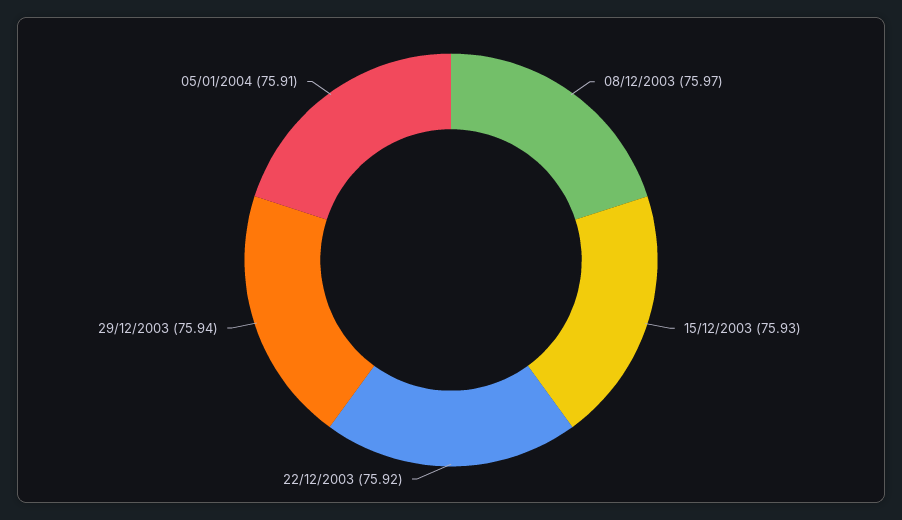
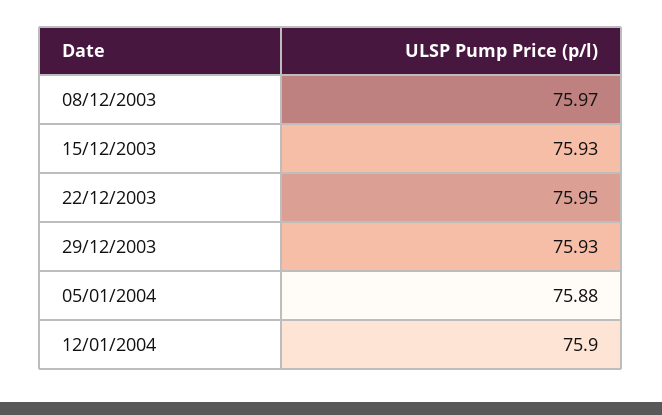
22/12/2003: 75.92 -> 75.95
29/12/2003: 75.94 -> 75.93
05/01/2004: 75.91 -> 75.88
12/01/2004: none -> 75.9

